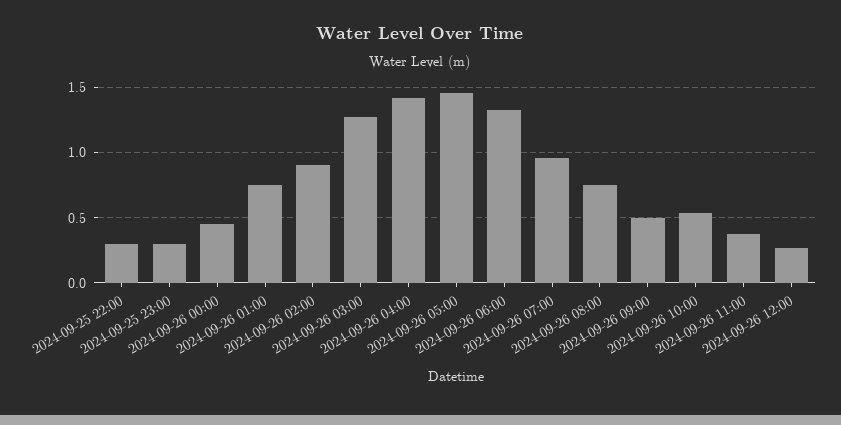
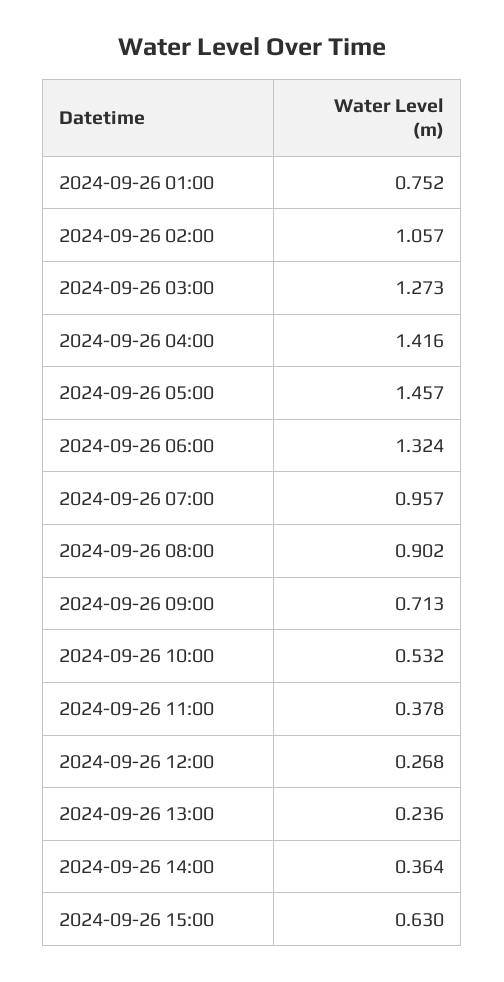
2024-09-25 22:00: 0.3 -> none
2024-09-25 23:00: 0.3 -> none
2024-09-26 00:00: 0.45 -> none
2024-09-26 02:00: 0.9 -> 1.057
2024-09-26 08:00: 0.75 -> 0.902
2024-09-26 09:00: 0.5 -> 0.713
2024-09-26 13:00: none -> 0.236
2024-09-26 14:00: none -> 0.364
2024-09-26 15:00: none -> 0.63

